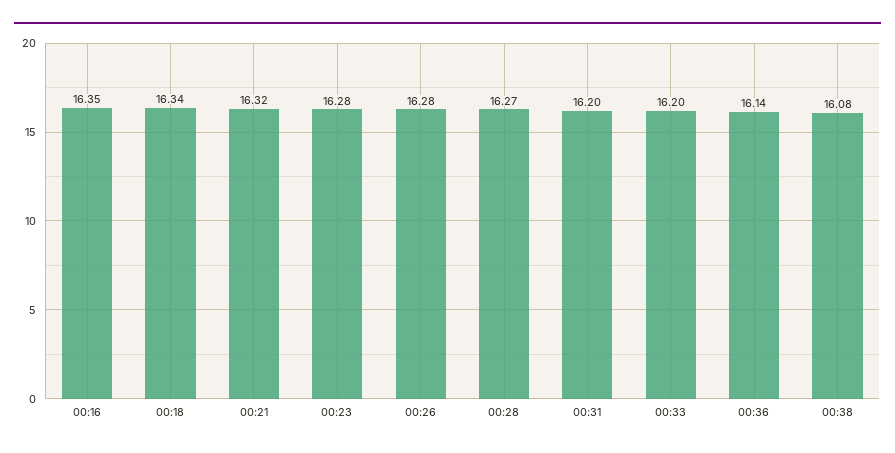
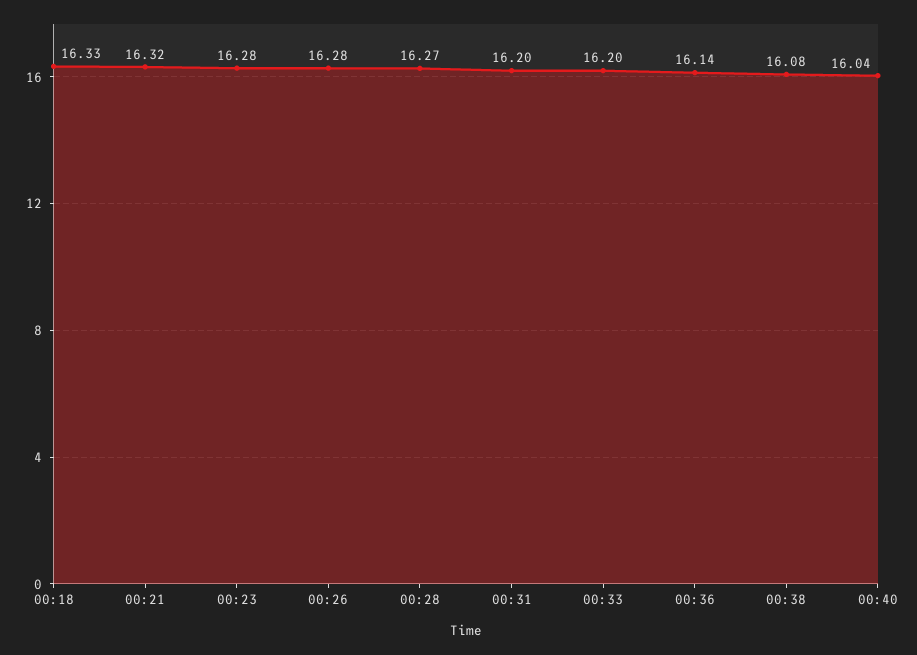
00:16: 16.35 -> none
00:18: 16.34 -> 16.33
00:40: none -> 16.04

